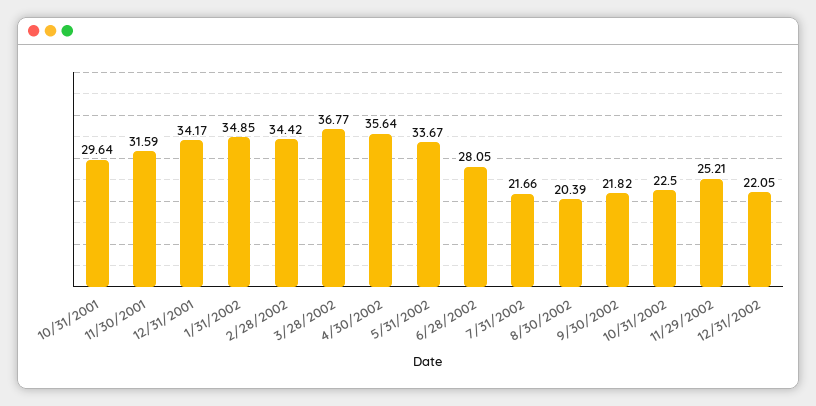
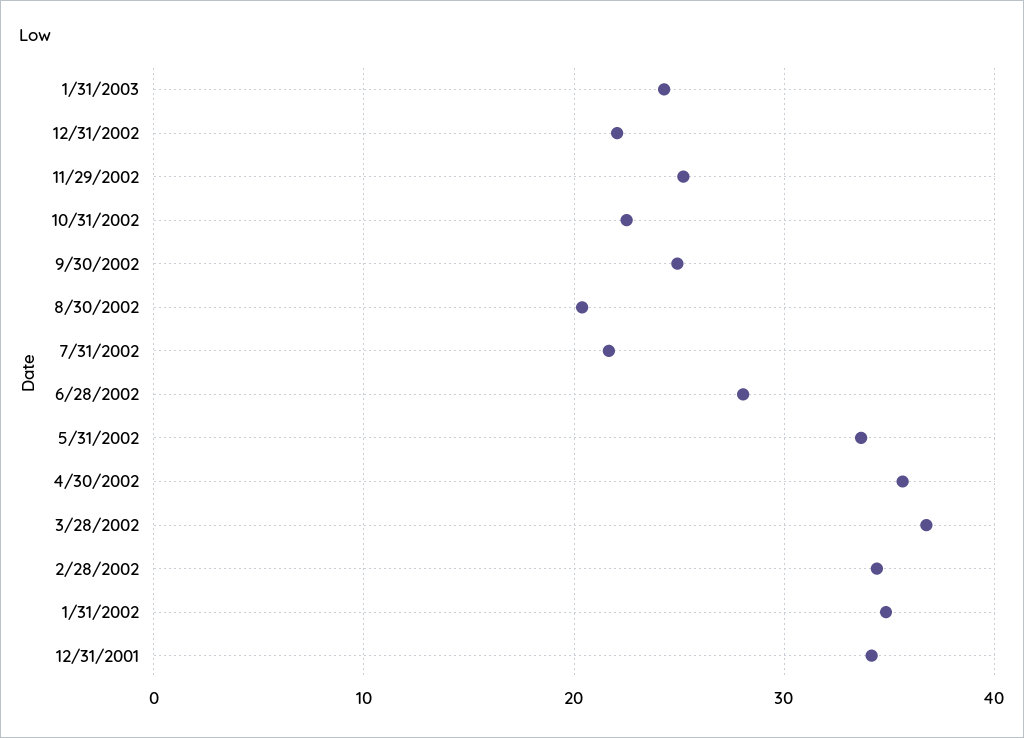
10/31/2001: 29.64 -> none
11/30/2001: 31.59 -> none
9/30/2002: 21.82 -> 25
1/31/2003: none -> 24

